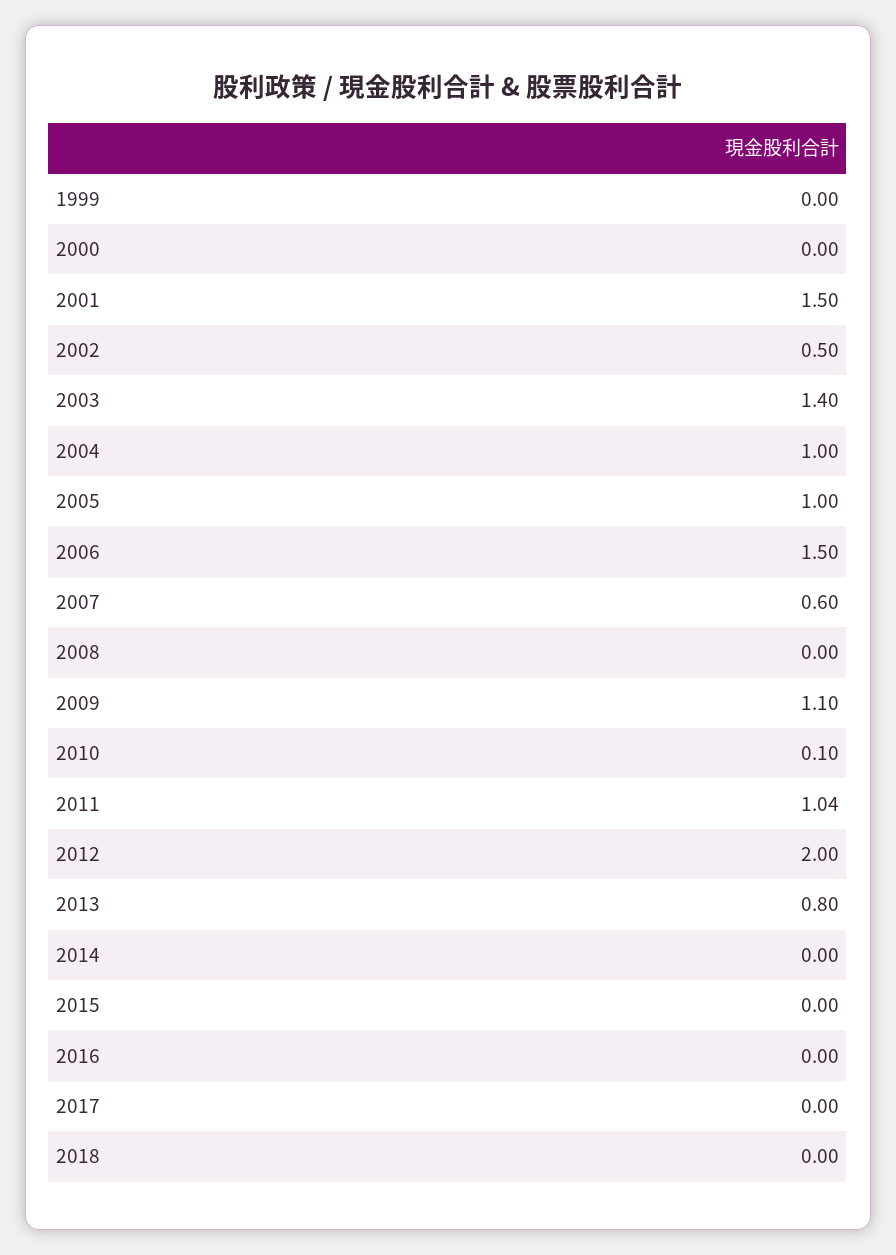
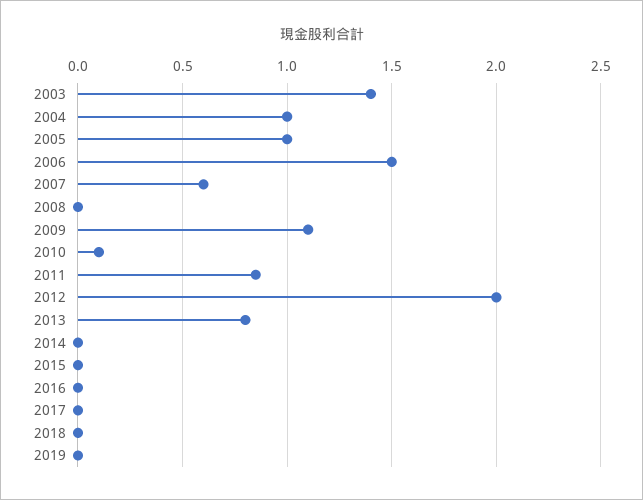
1999: 0 -> none
2000: 0 -> none
2001: 1.5 -> none
2002: 0.5 -> none
2011: 1.04 -> 0.85
2019: none -> 0

